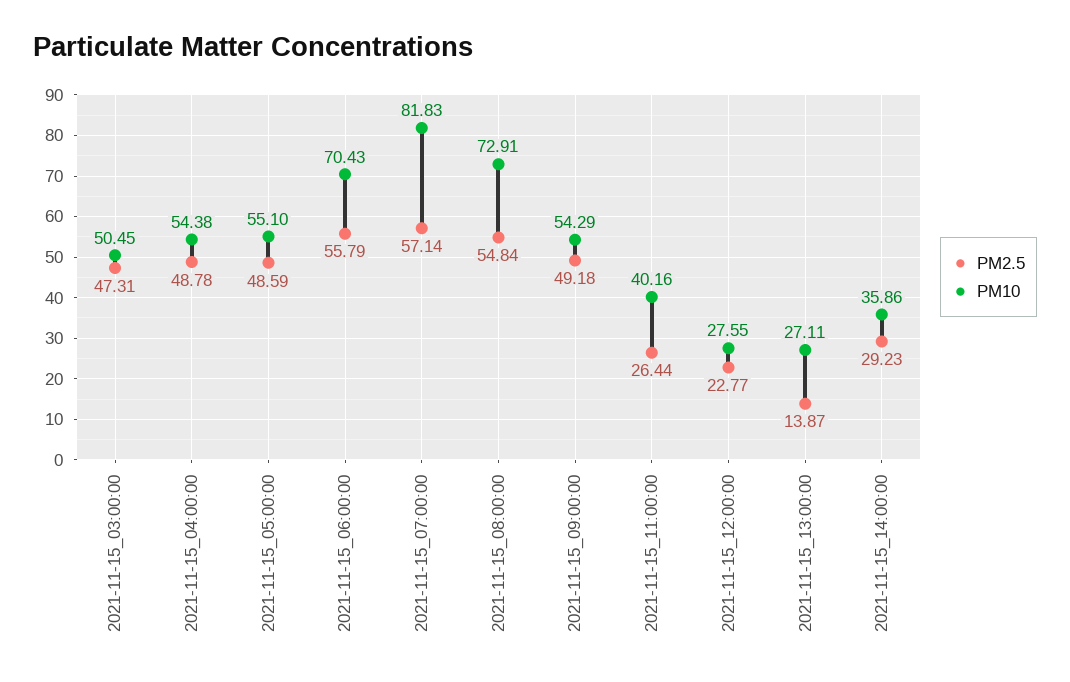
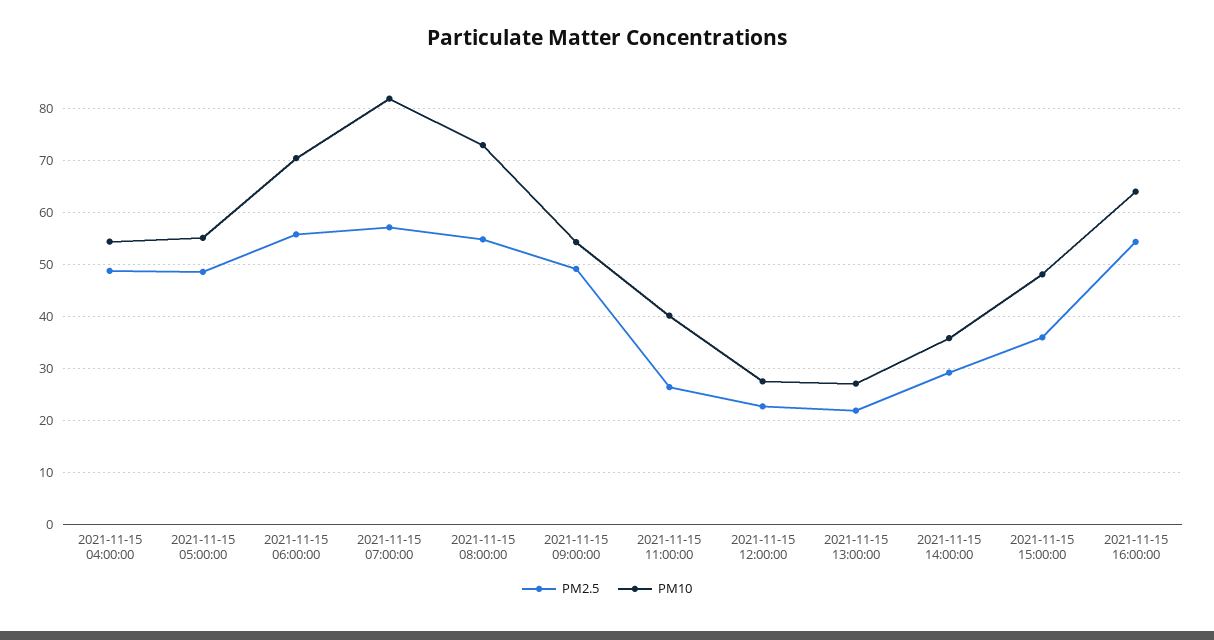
PM2.5, 2021-11-15_03:00:00: 47.31 -> none
PM10, 2021-11-15_03:00:00: 50.45 -> none
PM2.5, 2021-11-15_13:00:00: 13.87 -> 22
PM2.5, 2021-11-15 15:00:00: none -> 36
PM10, 2021-11-15 15:00:00: none -> 48
PM2.5, 2021-11-15 16:00:00: none -> 54
PM10, 2021-11-15 16:00:00: none -> 64

